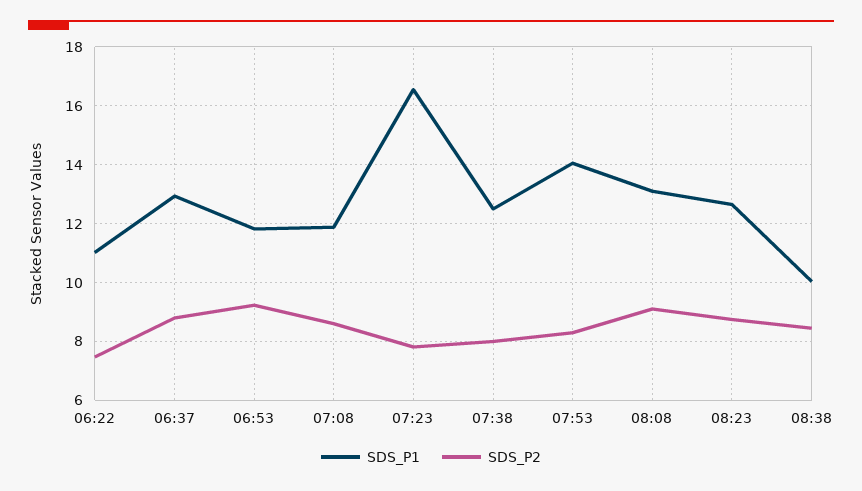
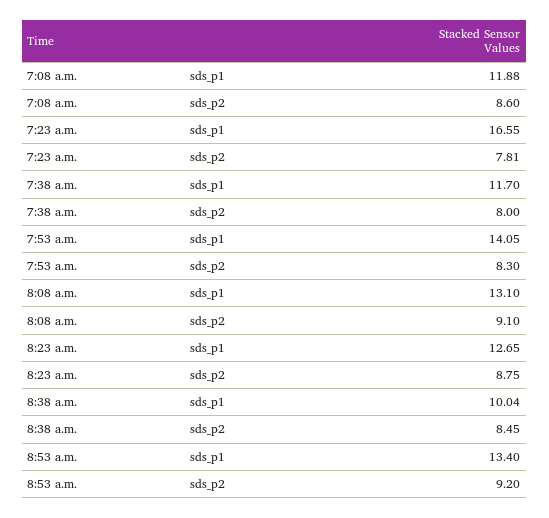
SDS_P1, 06:22: 11 -> none
SDS_P2, 06:22: 7.5 -> none
SDS_P1, 06:37: 13 -> none
SDS_P2, 06:37: 8.75 -> none
SDS_P1, 06:53: 11.75 -> none
SDS_P2, 06:53: 9.25 -> none
SDS_P1, 07:38: 12.5 -> 11.7
SDS_P1, 8:53 a.m.: none -> 13.4
SDS_P2, 8:53 a.m.: none -> 9.2

